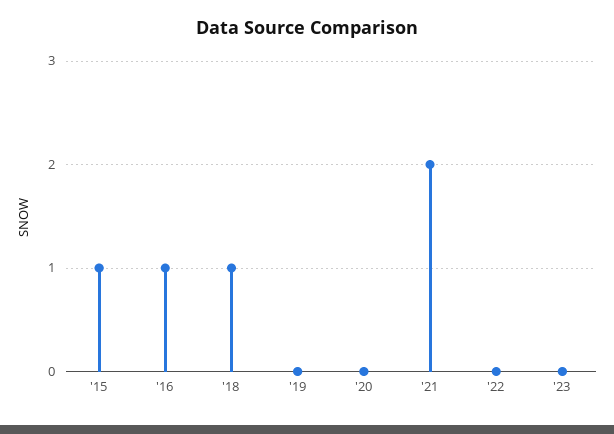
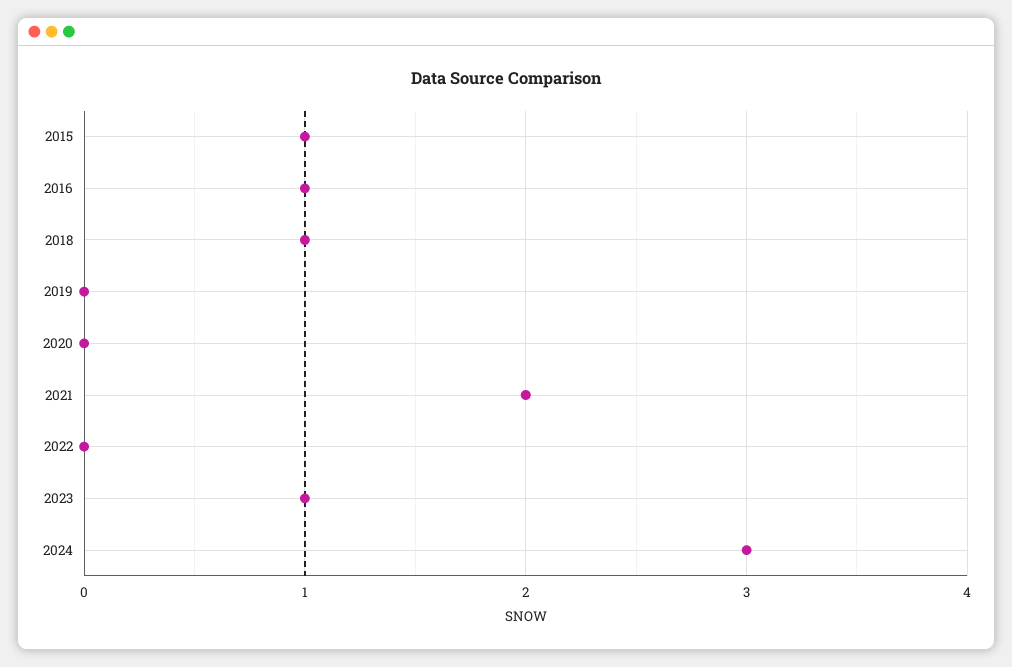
'23: 0 -> 1
2024: none -> 3

